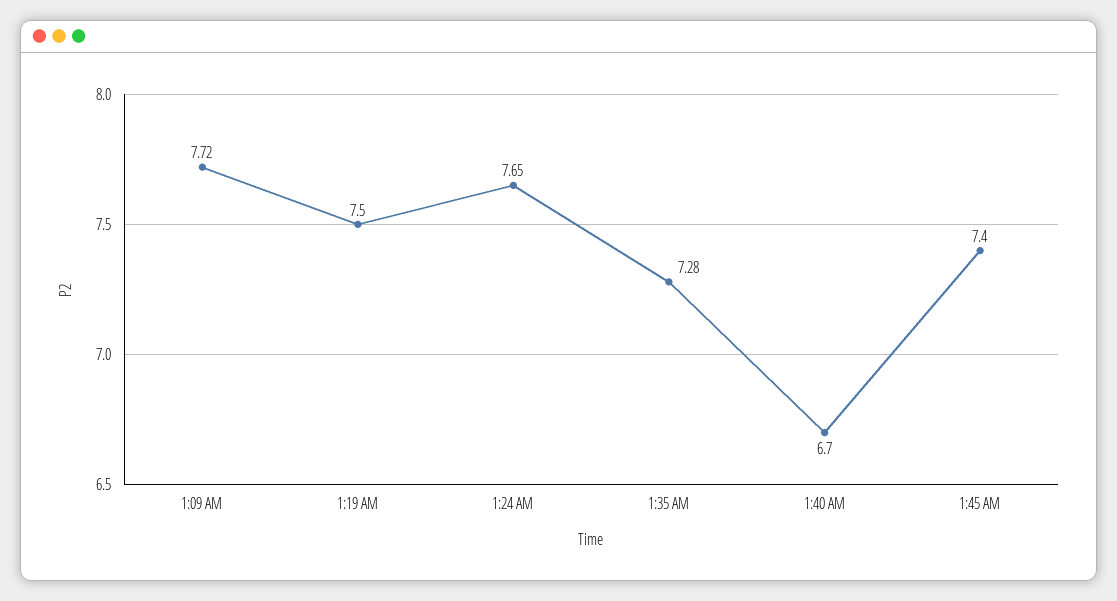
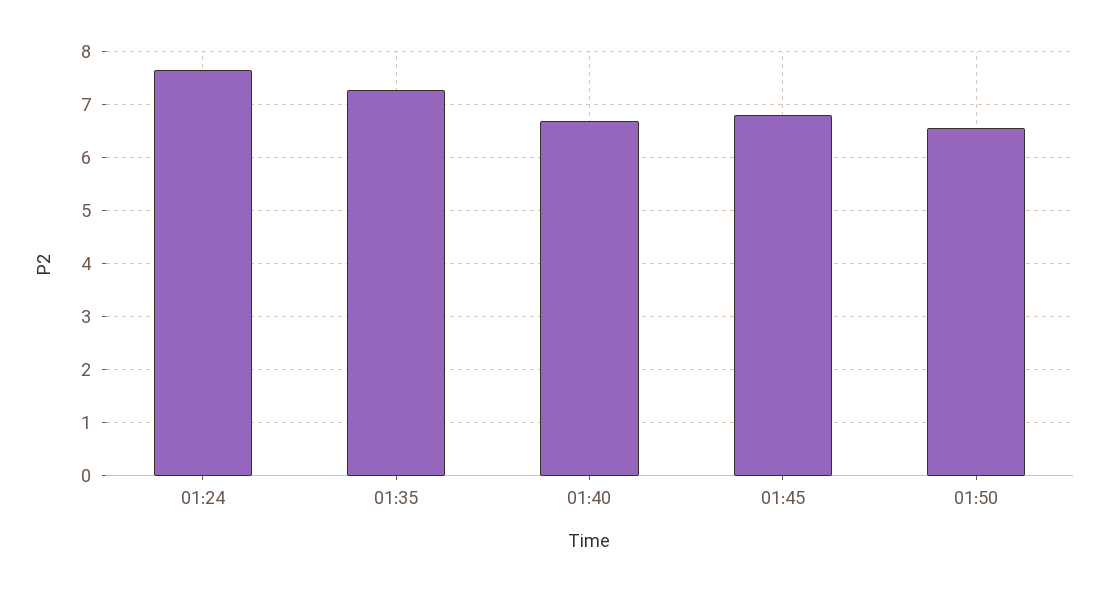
1:09 AM: 7.72 -> none
1:19 AM: 7.5 -> none
1:45 AM: 7.4 -> 6.8
01:50: none -> 6.6

